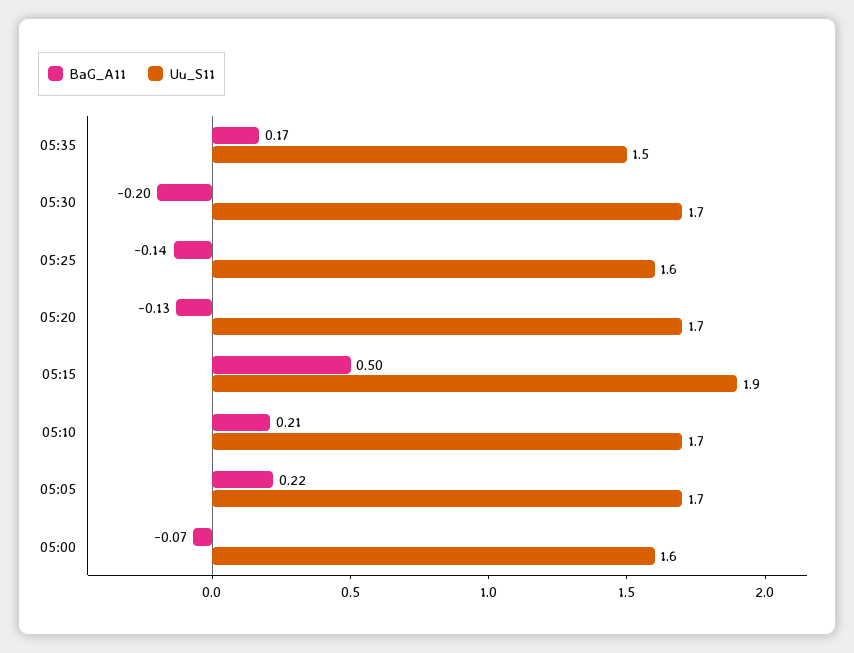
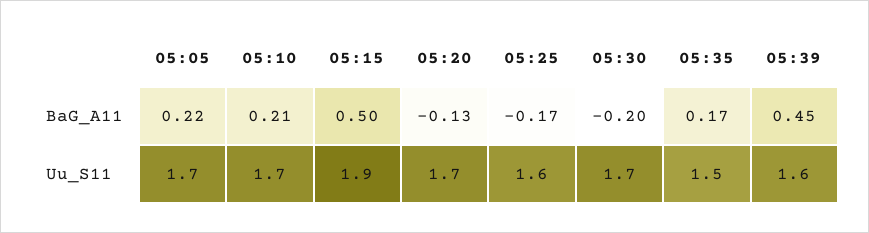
BaG_A11, 05:25: -0.14 -> -0.17
BaG_A11, 05:00: -0.07 -> none
Uu_S11, 05:00: 1.6 -> none
BaG_A11, 05:39: none -> 0.45
Uu_S11, 05:39: none -> 1.6

